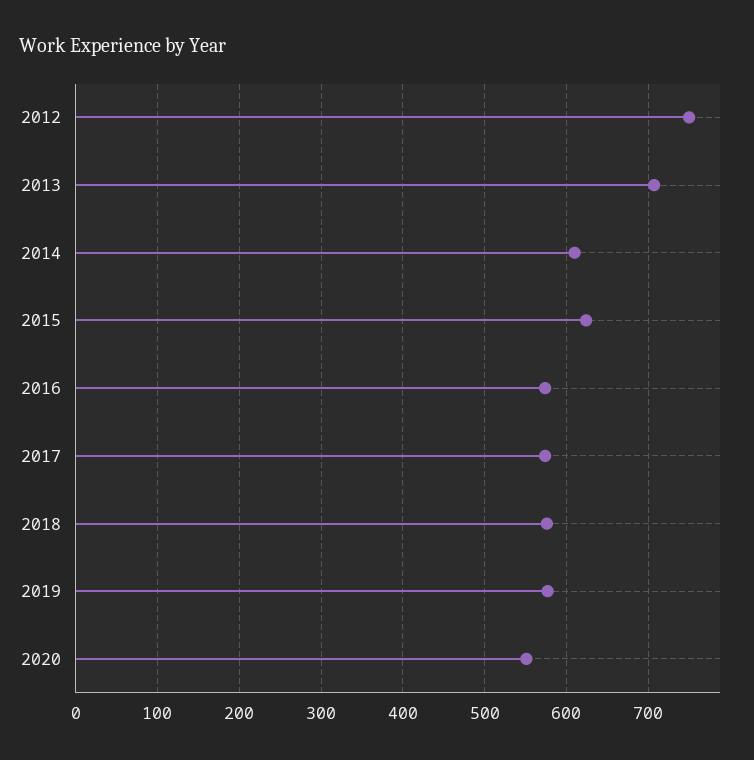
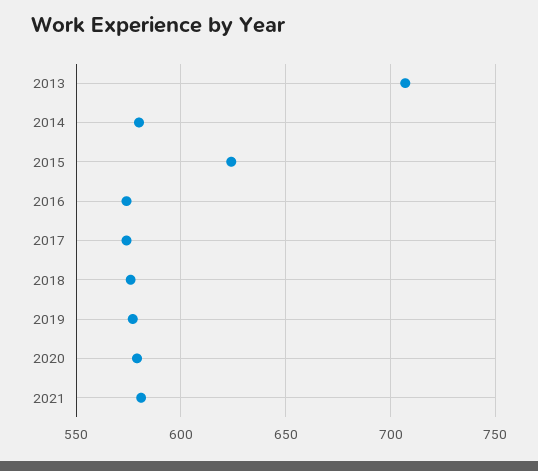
2012: 750 -> none
2014: 610 -> 580
2020: 550 -> 580
2021: none -> 580

